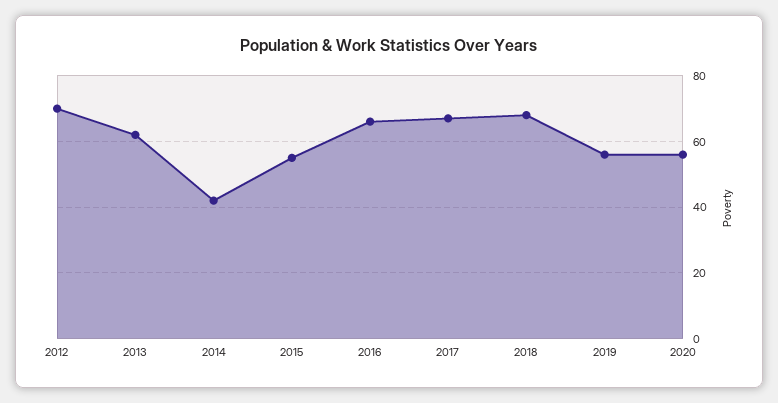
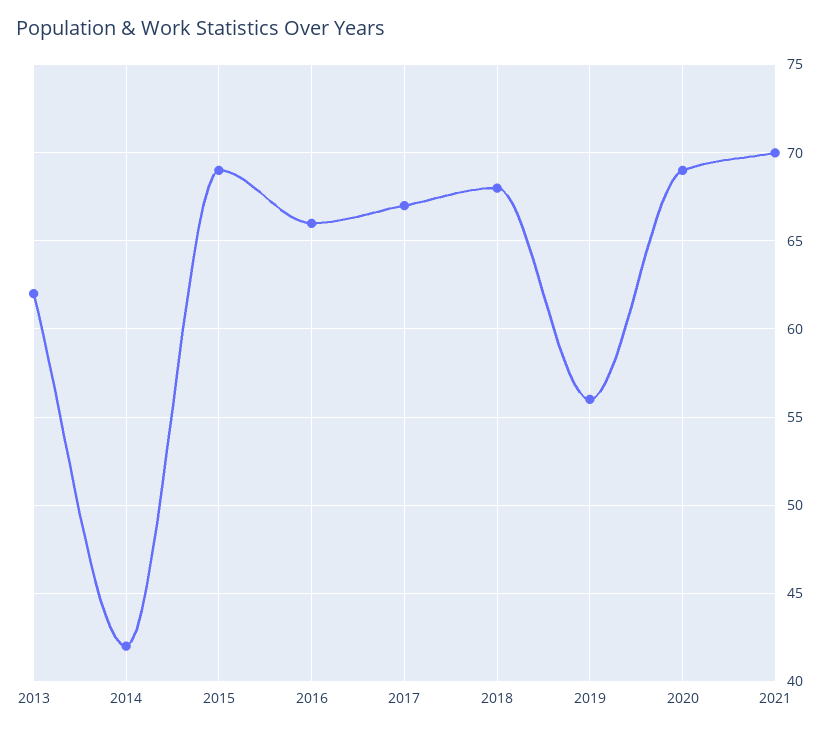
2012: 70 -> none
2015: 55 -> 69
2020: 55 -> 69
2021: none -> 70

